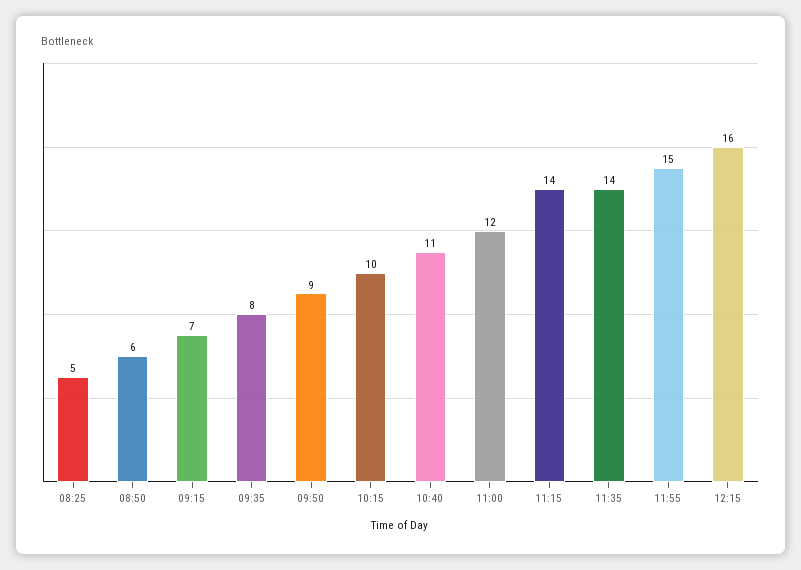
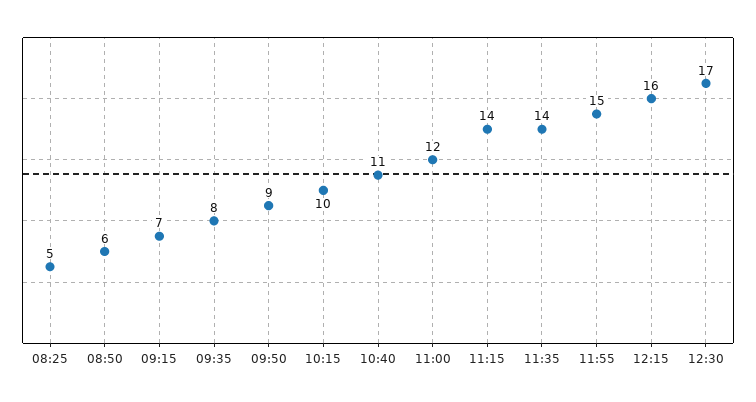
12:30: none -> 17

